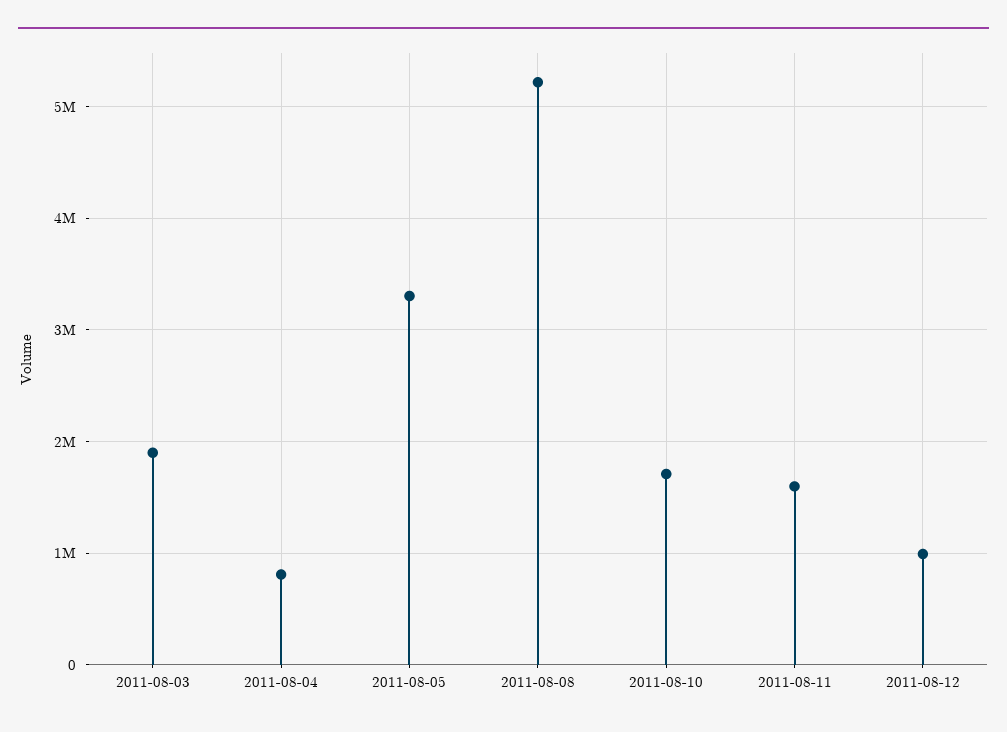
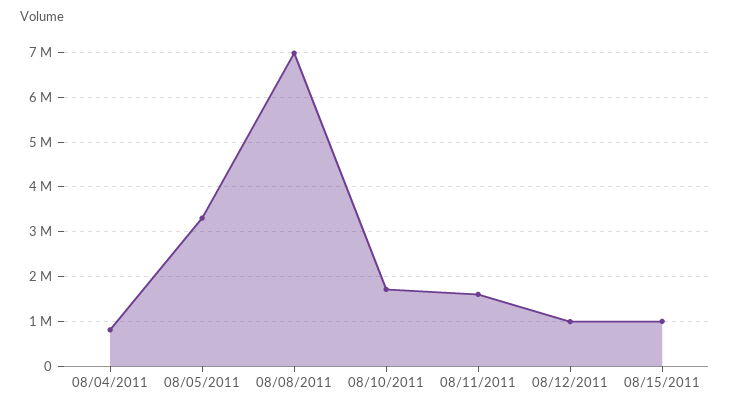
2011-08-03: 1900000 -> none
2011-08-08: 5200000 -> 7000000
08/15/2011: none -> 1000000

